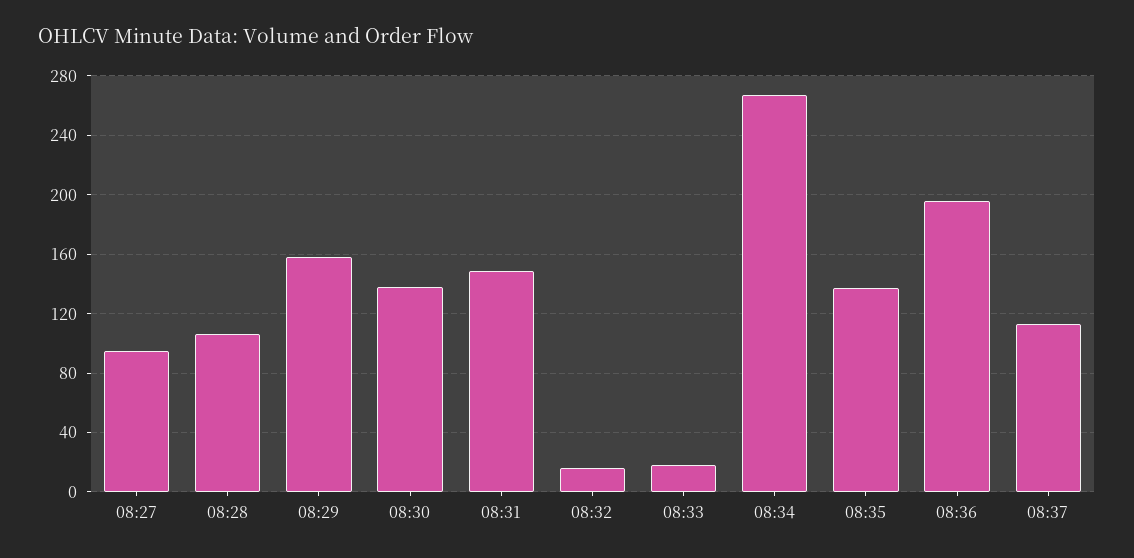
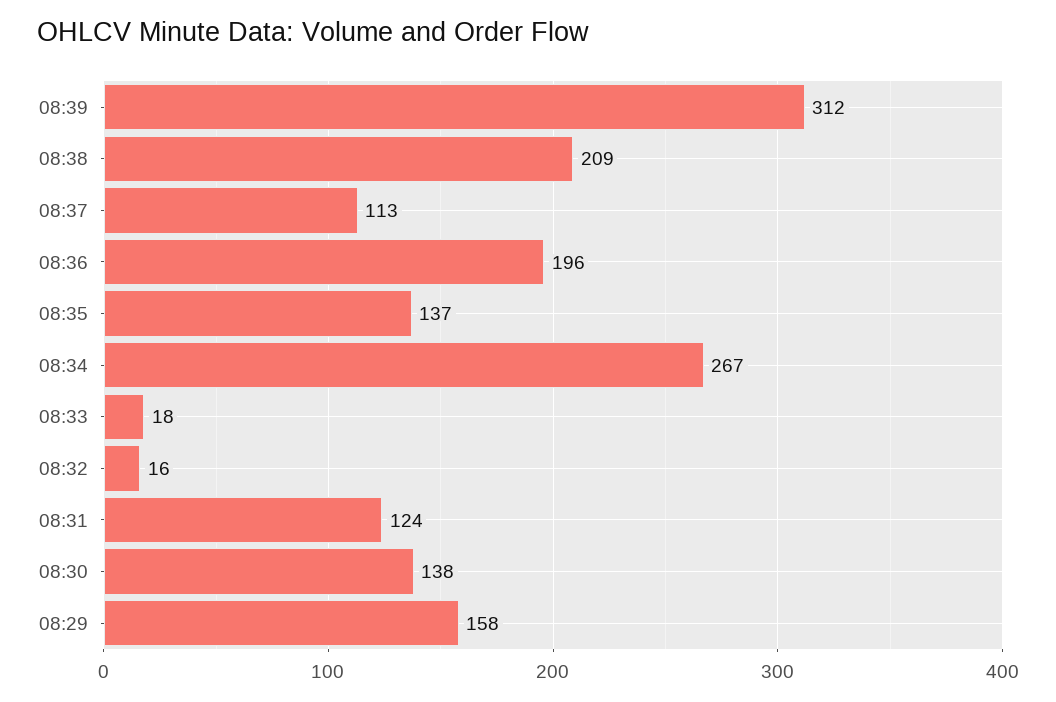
08:27: 95 -> none
08:28: 105 -> none
08:31: 150 -> 124
08:39: none -> 312
08:38: none -> 209

